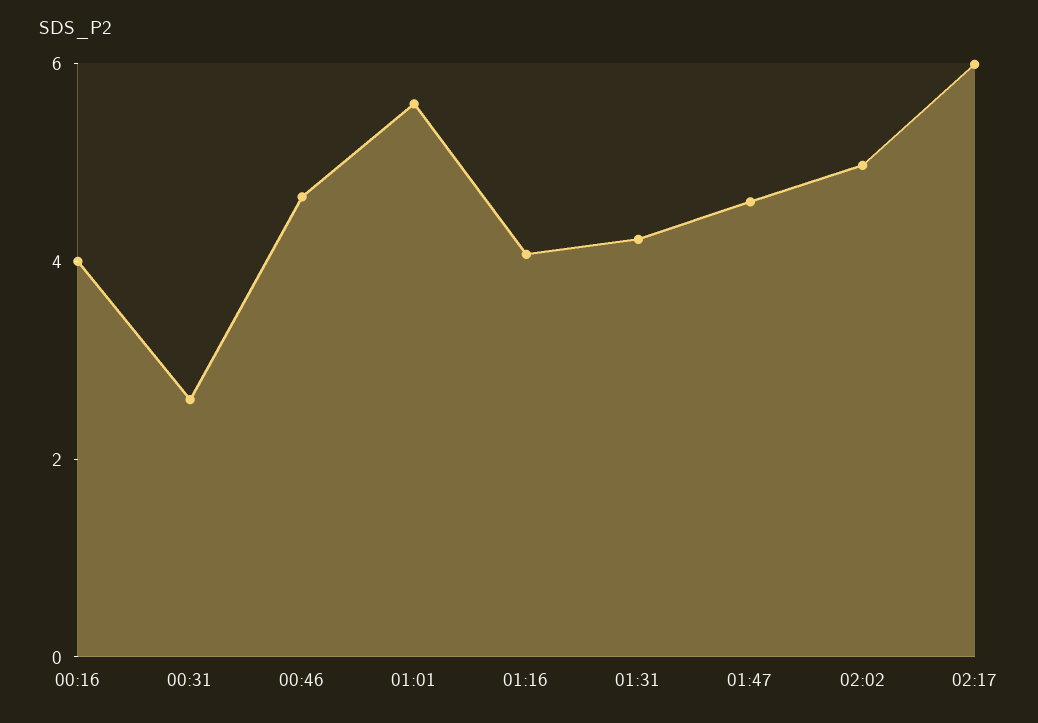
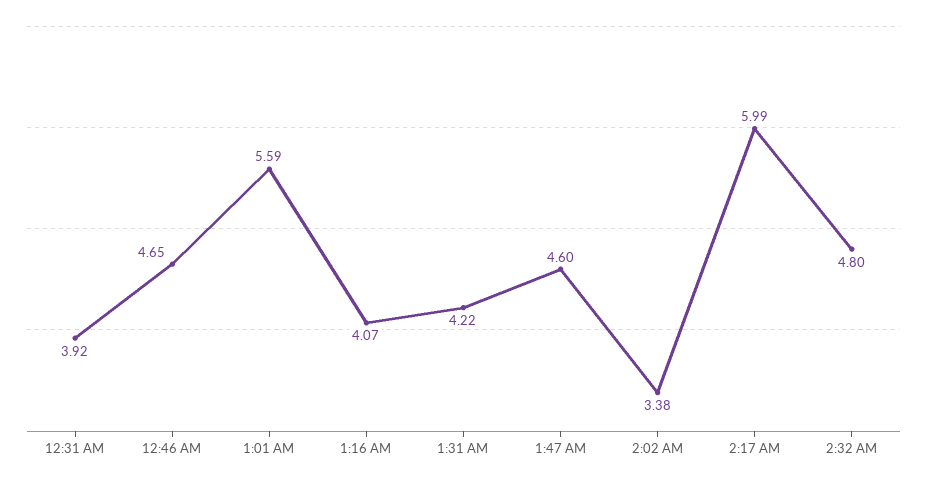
00:16: 4 -> none
00:31: 2.5 -> 3.92
02:02: 5 -> 3.38
2:32 AM: none -> 4.8

